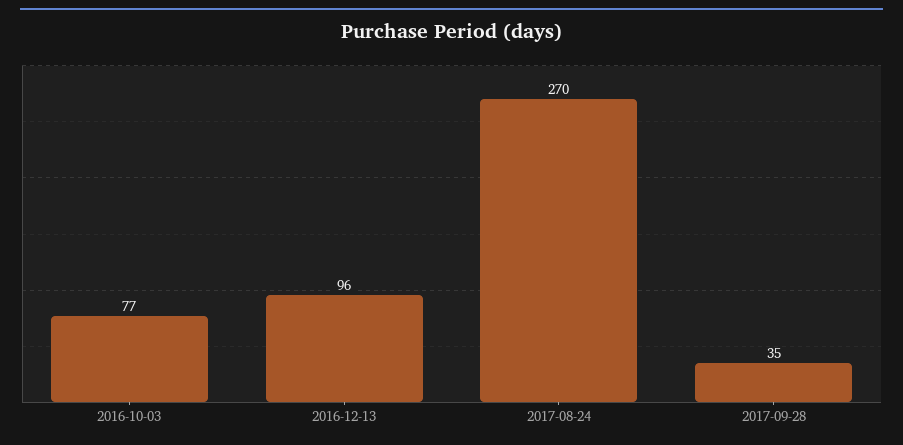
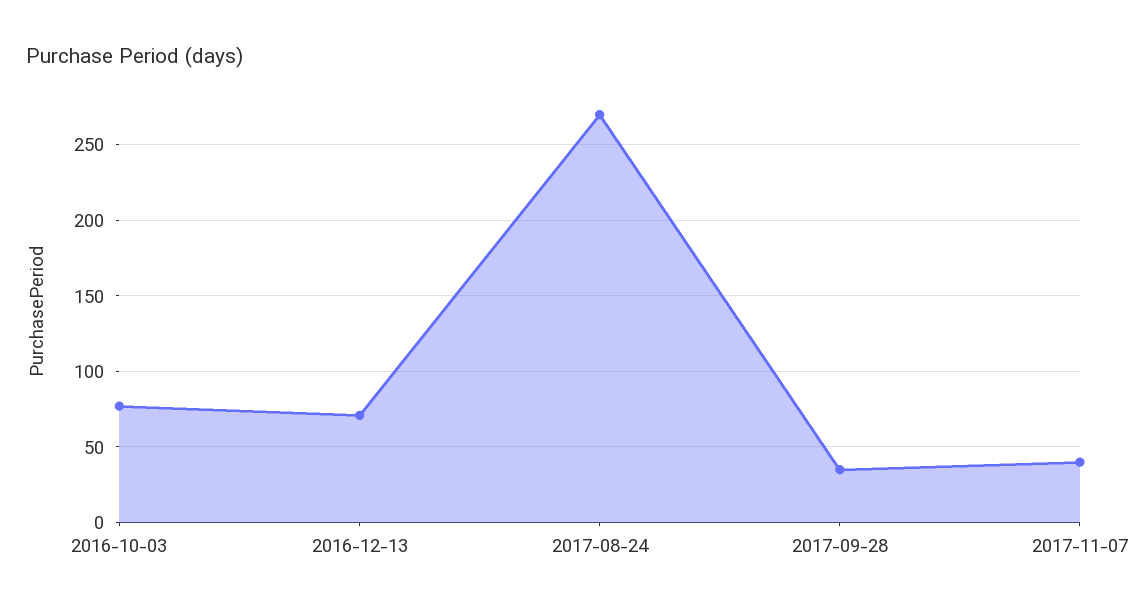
2016-12-13: 96 -> 70
2017-11-07: none -> 40

